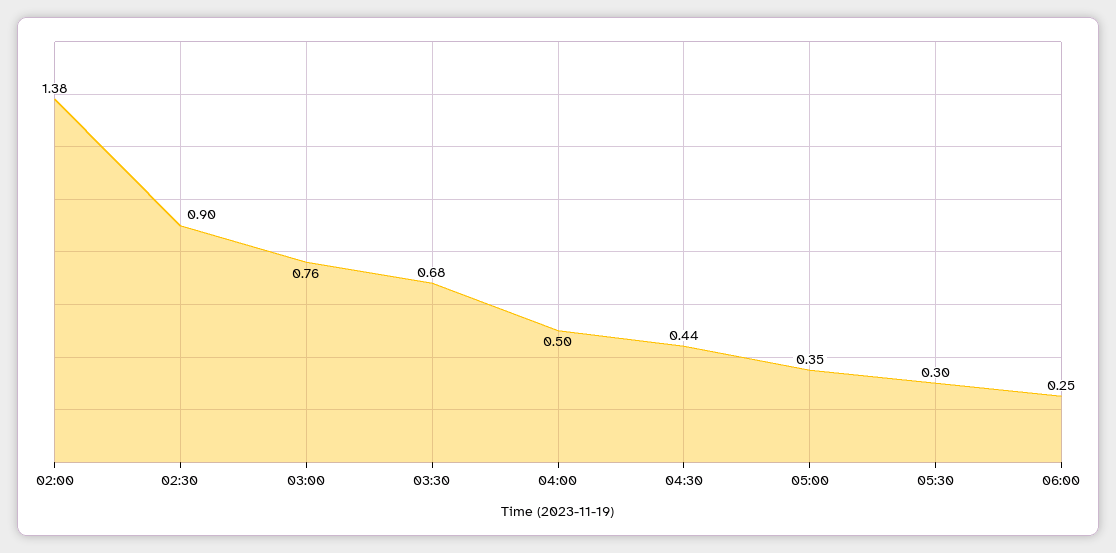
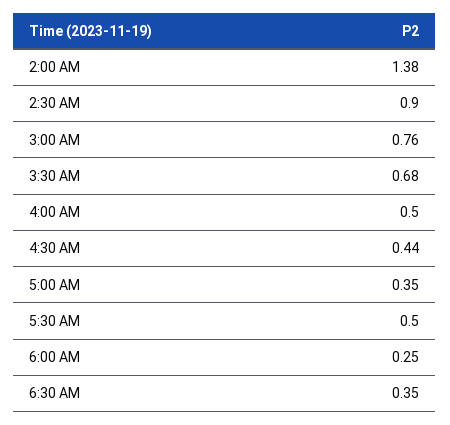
05:30: 0.3 -> 0.5
6:30 AM: none -> 0.35

